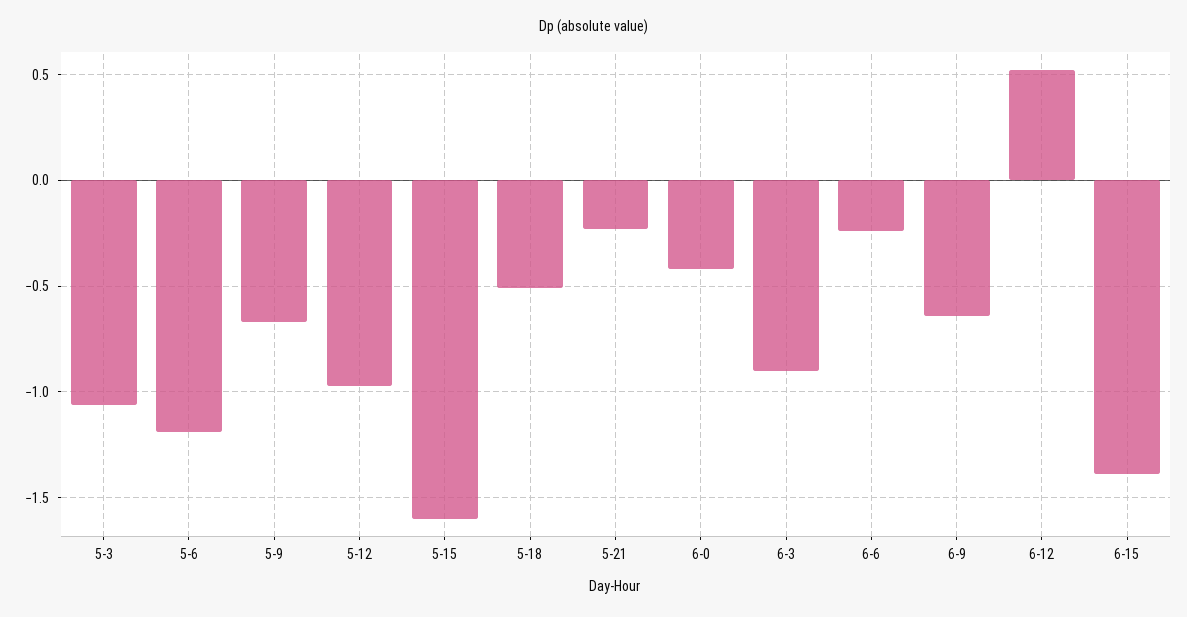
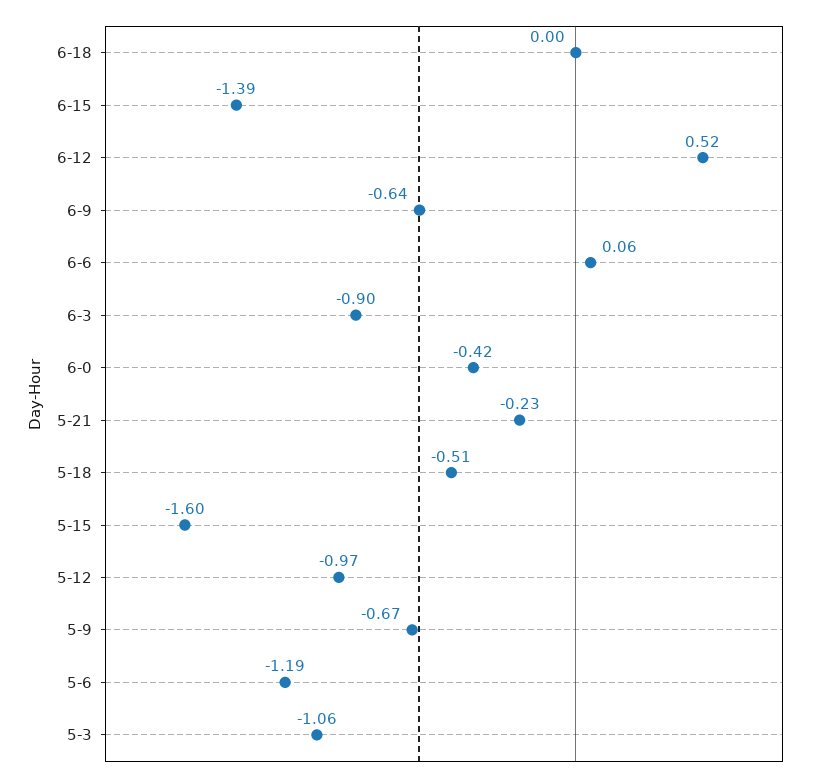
6-6: -0.25 -> 0.06
6-18: none -> 0

